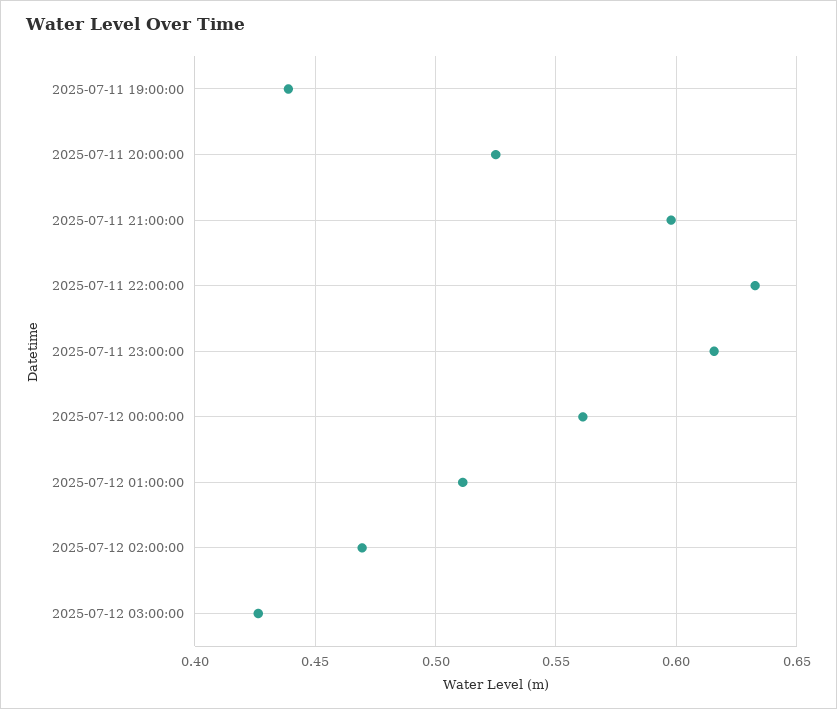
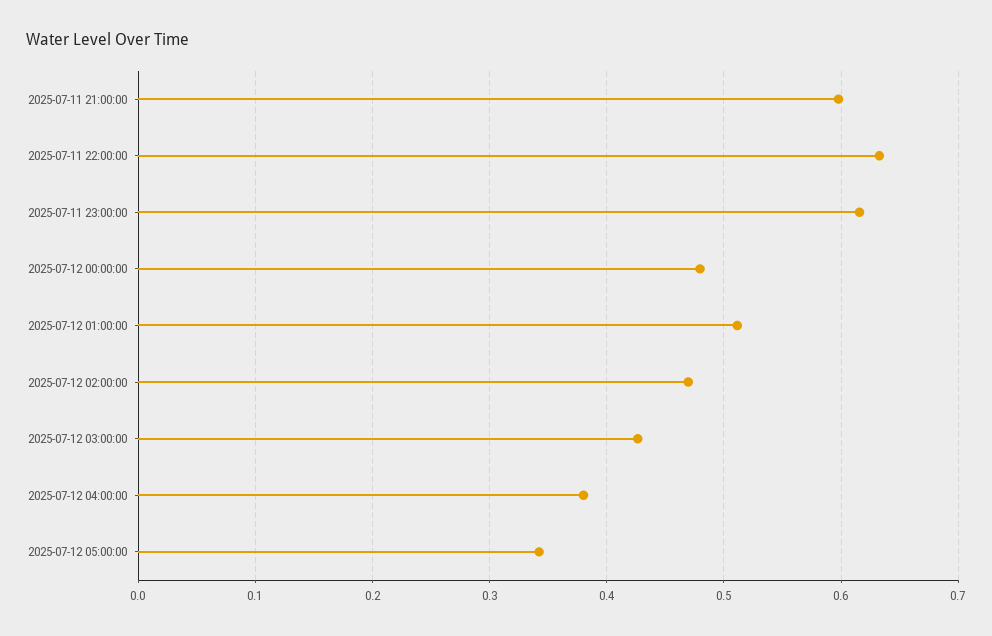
2025-07-11 19:00:00: 0.44 -> none
2025-07-11 20:00:00: 0.525 -> none
2025-07-12 00:00:00: 0.56 -> 0.48
2025-07-12 04:00:00: none -> 0.38
2025-07-12 05:00:00: none -> 0.34

